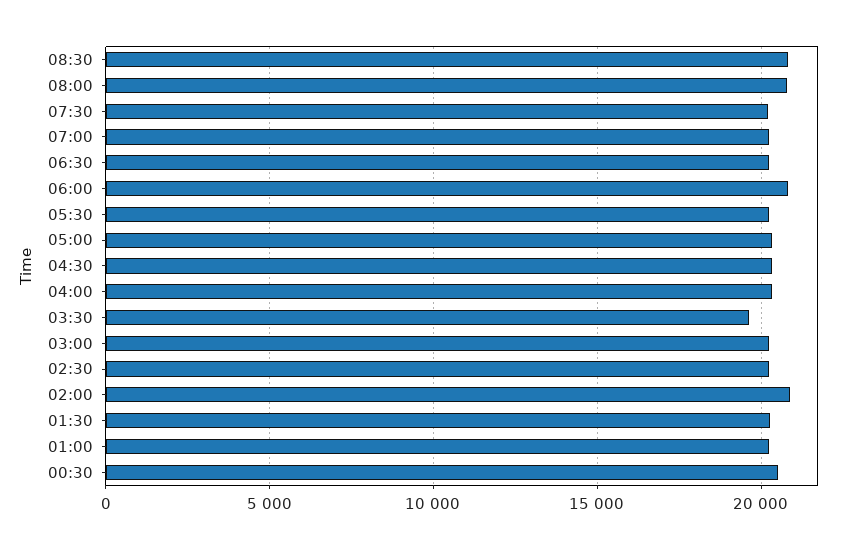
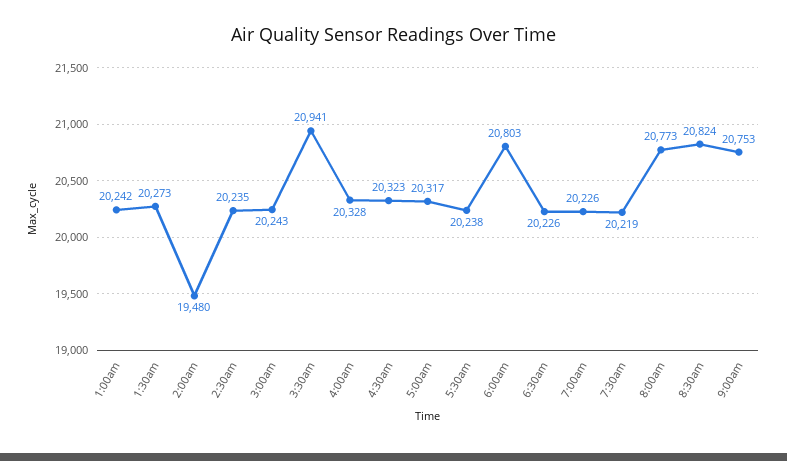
03:30: 19500 -> 20941
02:00: 21000 -> 19480
00:30: 20500 -> none
9:00am: none -> 20753

